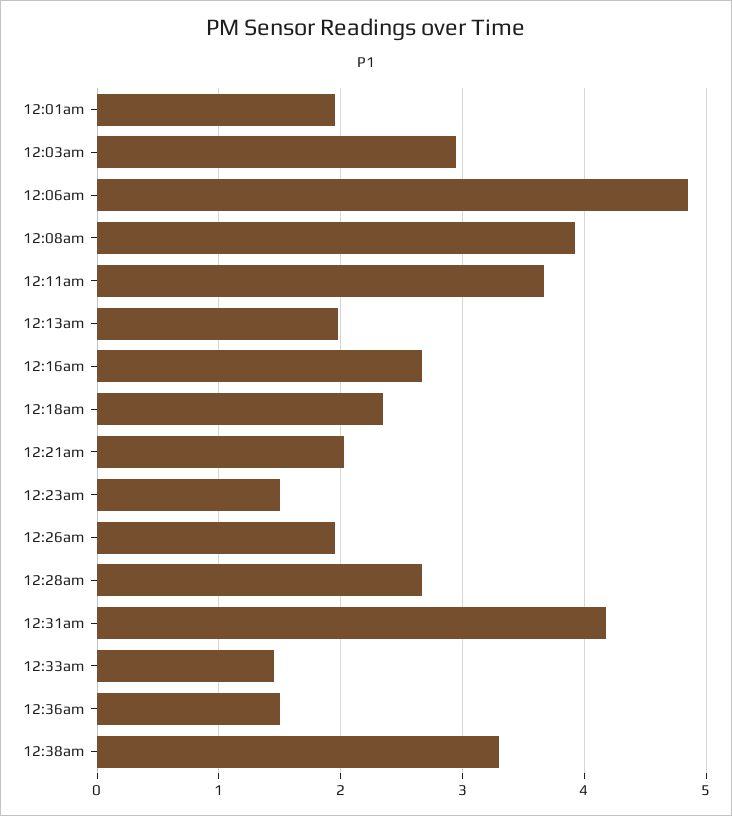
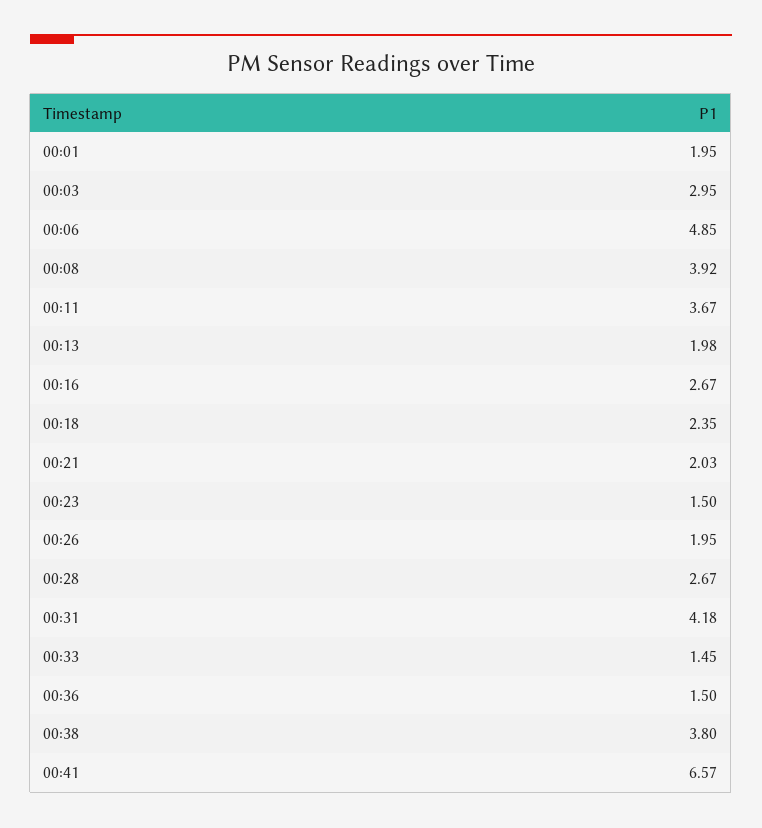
12:38am: 3.3 -> 3.8
00:41: none -> 6.57

